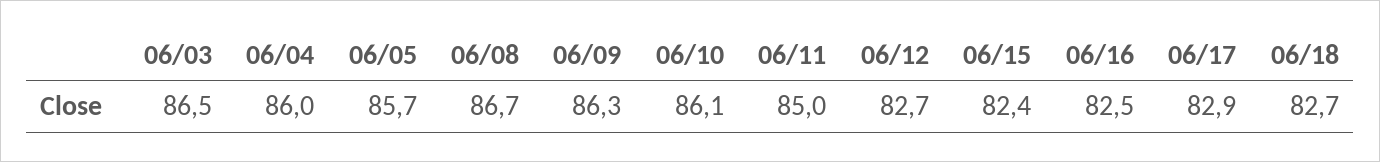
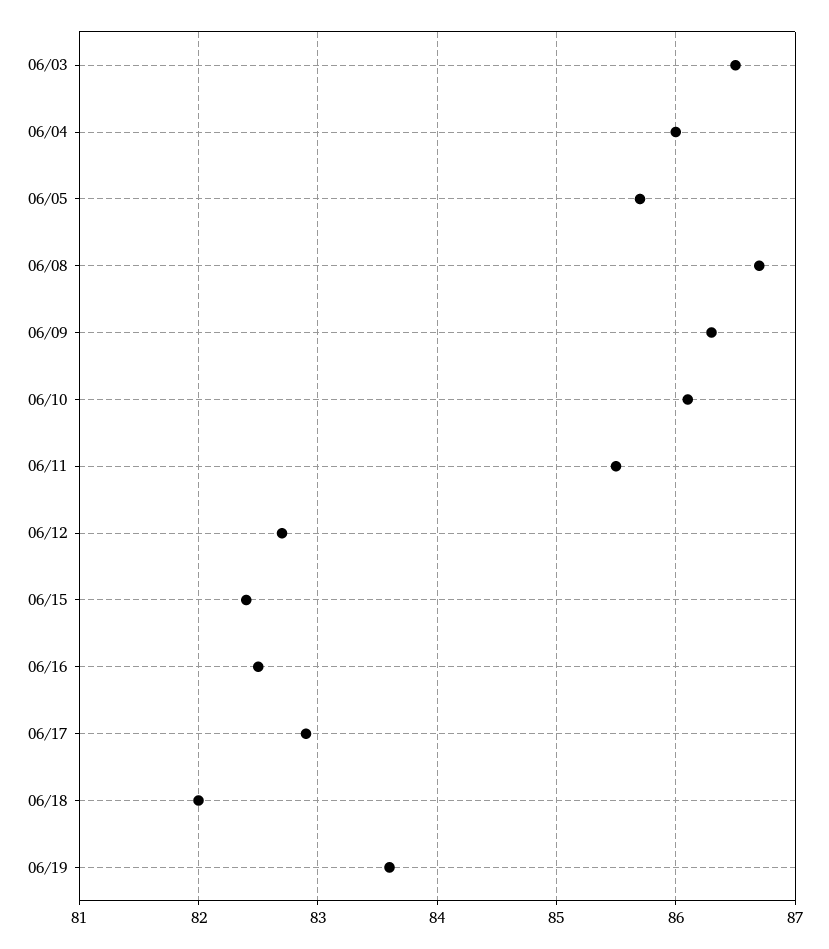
06/11: 85 -> 85.5
06/18: 82.7 -> 82
06/19: none -> 83.6

